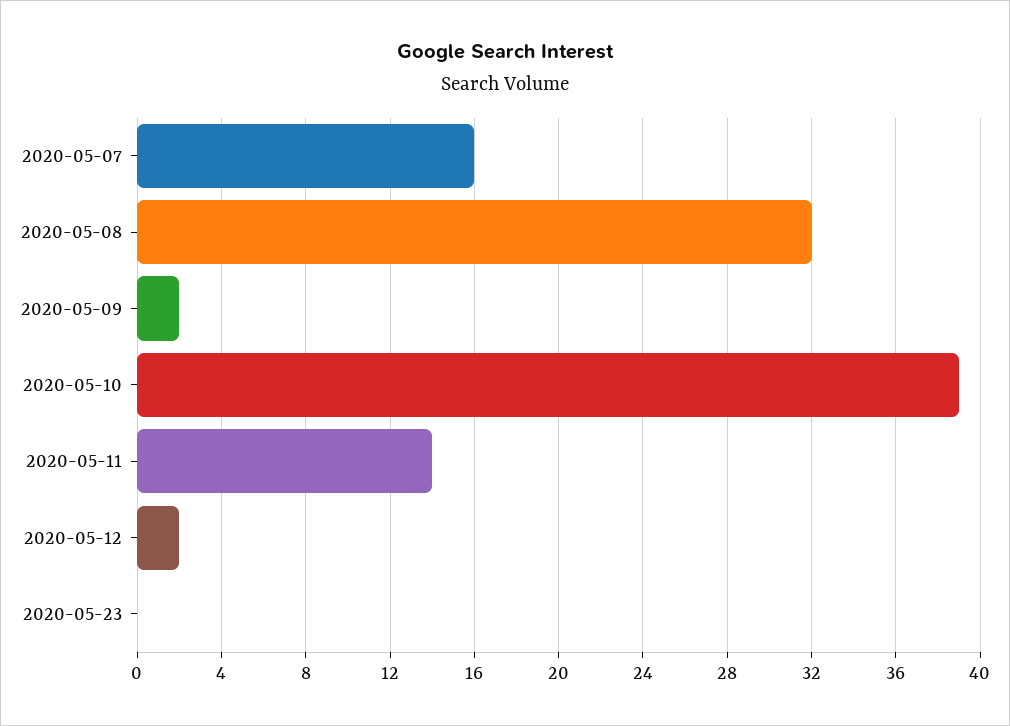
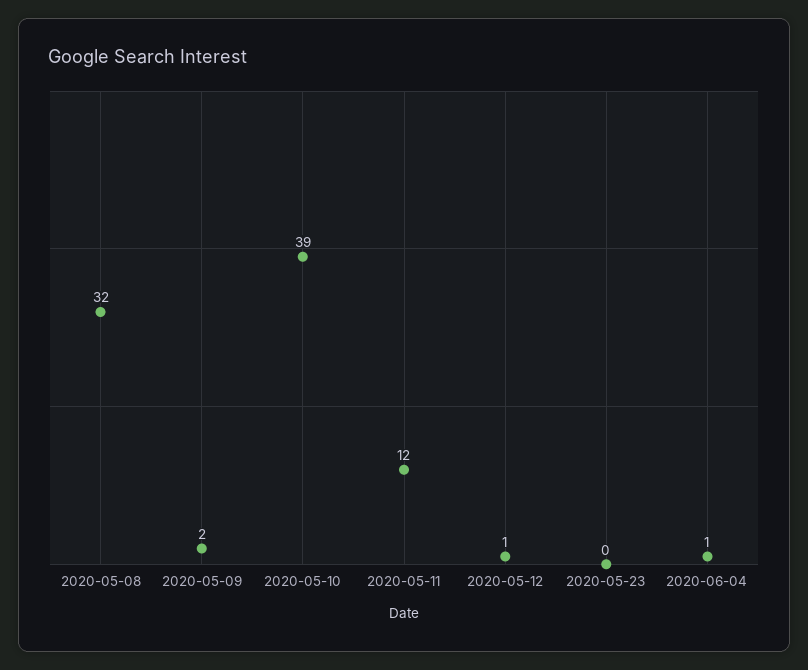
2020-05-07: 16 -> none
2020-05-11: 14 -> 12
2020-05-12: 2 -> 1
2020-06-04: none -> 1

